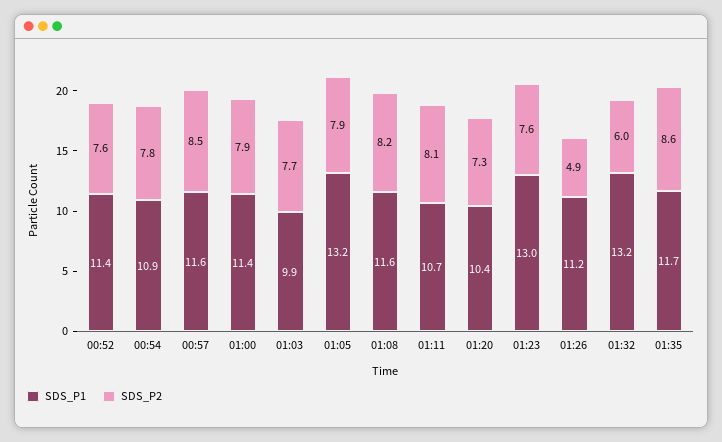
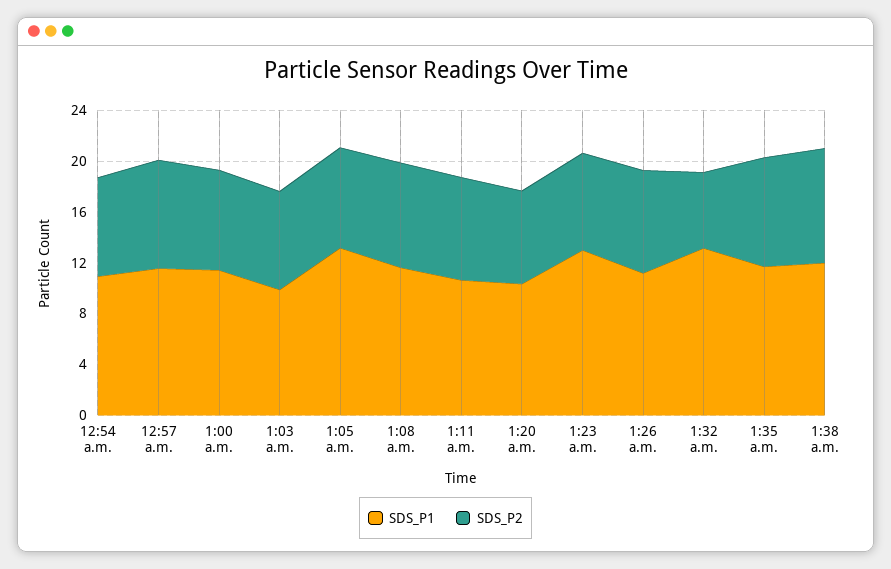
SDS_P1, 00:52: 11.4 -> none
SDS_P2, 00:52: 7.6 -> none
SDS_P2, 01:26: 4.9 -> 8
SDS_P1, 1:38 a.m.: none -> 12
SDS_P2, 1:38 a.m.: none -> 9

